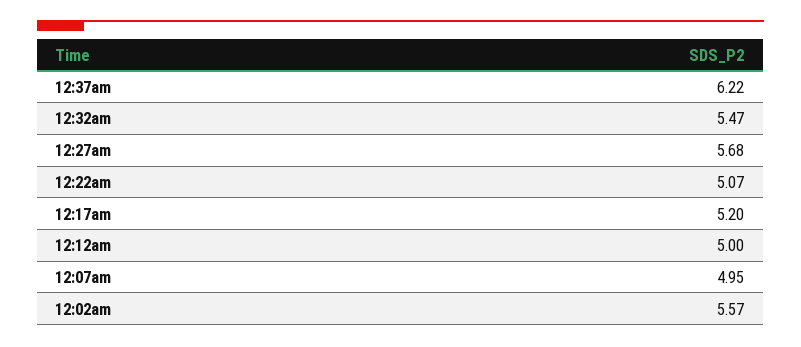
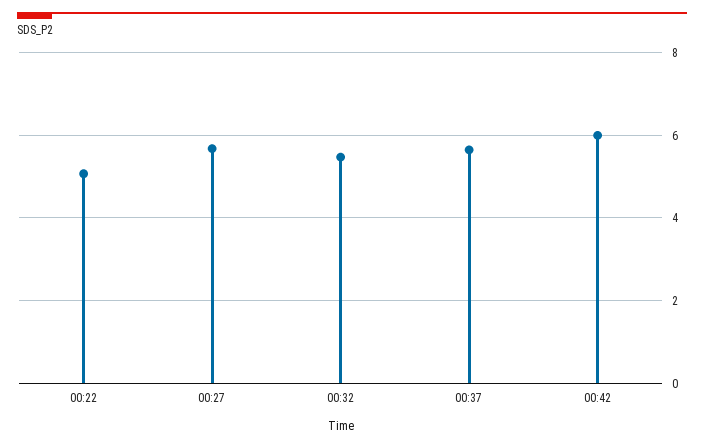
12:37am: 6.22 -> 5.6
12:17am: 5.2 -> none
12:12am: 5 -> none
12:07am: 4.95 -> none
12:02am: 5.57 -> none
00:42: none -> 6

